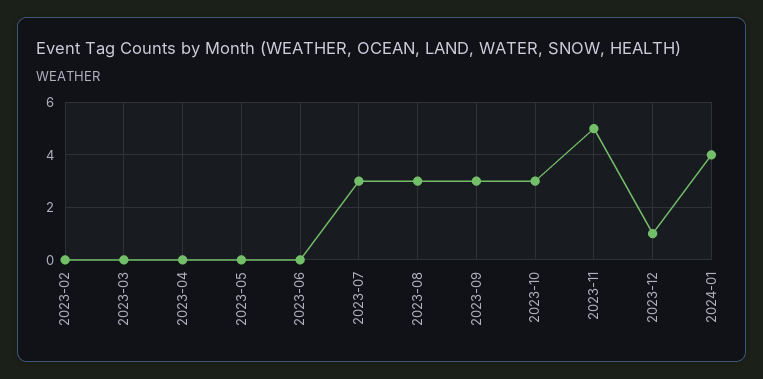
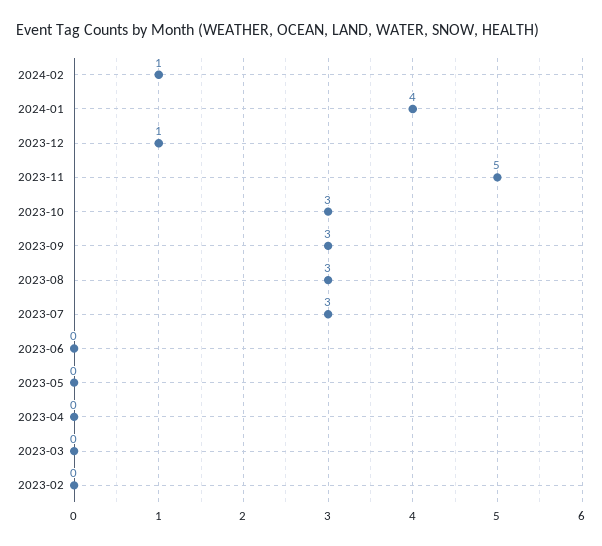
2024-02: none -> 1

